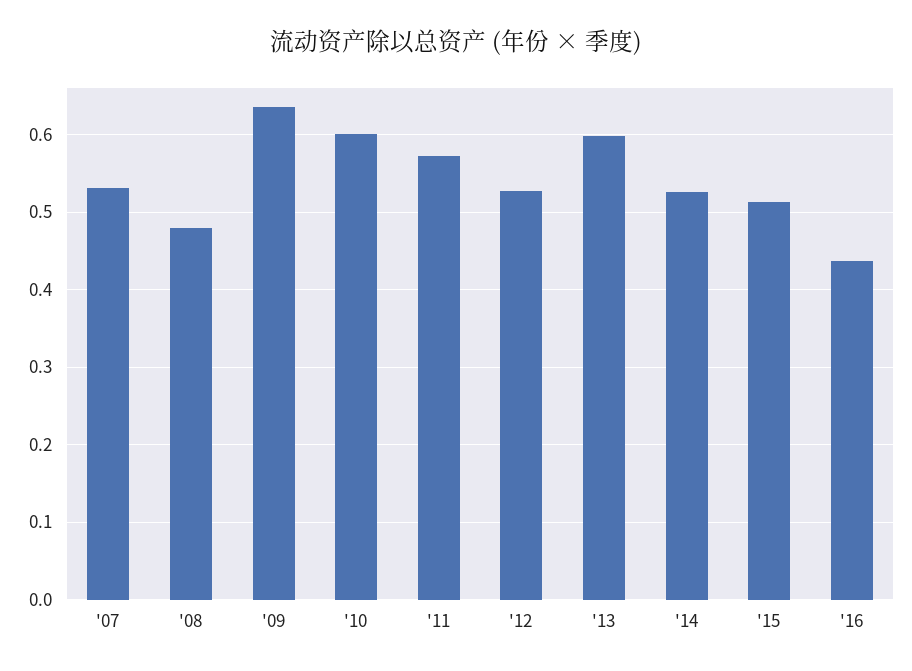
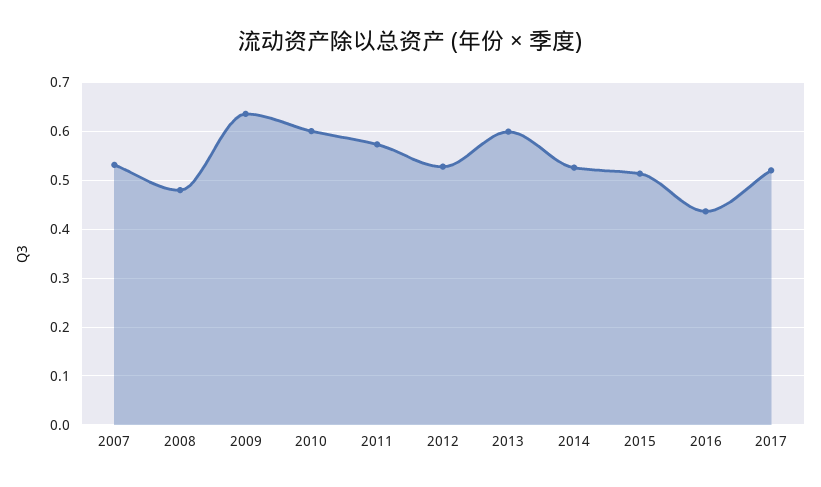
2017: none -> 0.52

